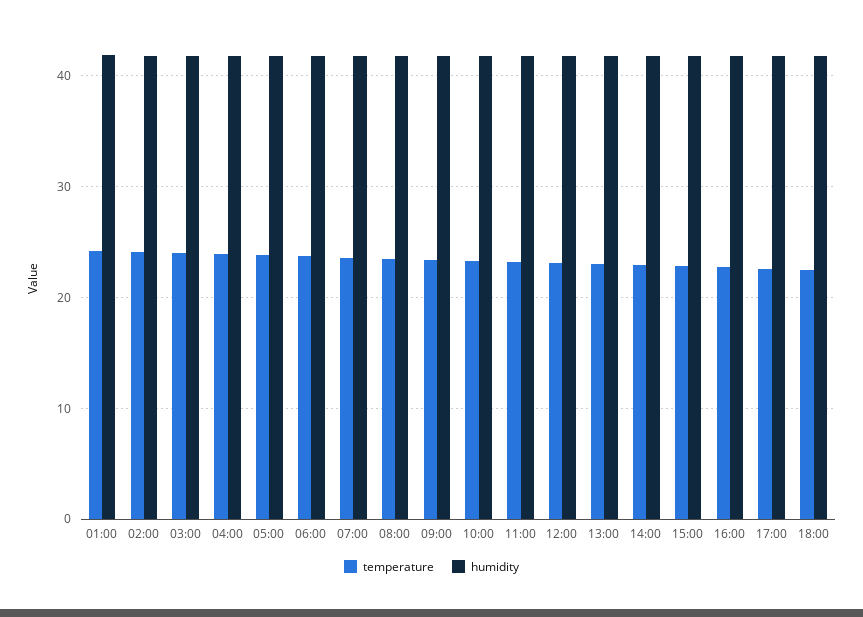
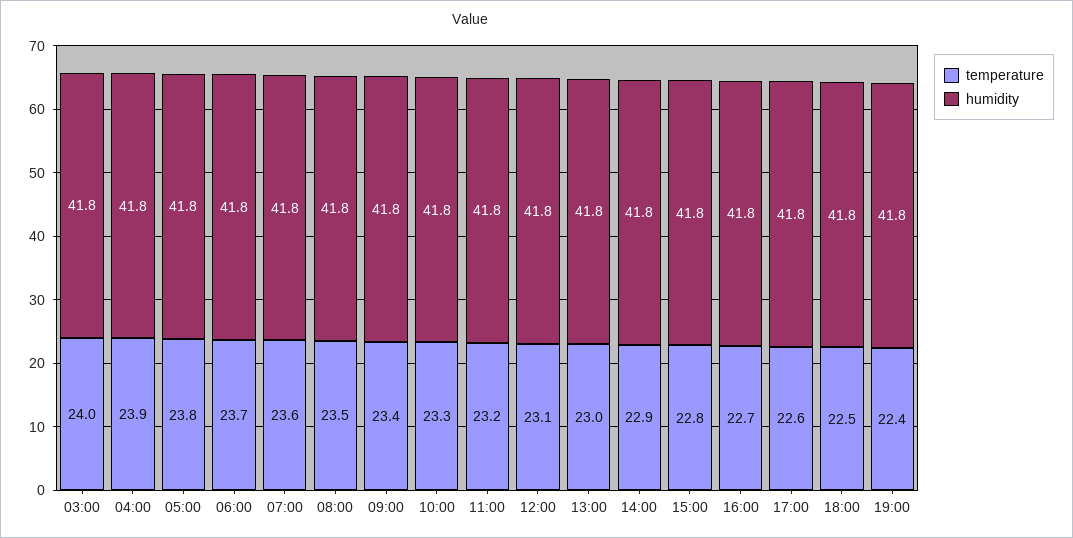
temperature, 01:00: 24 -> none
humidity, 01:00: 42 -> none
temperature, 02:00: 24 -> none
humidity, 02:00: 42 -> none
temperature, 19:00: none -> 22.4
humidity, 19:00: none -> 41.8

